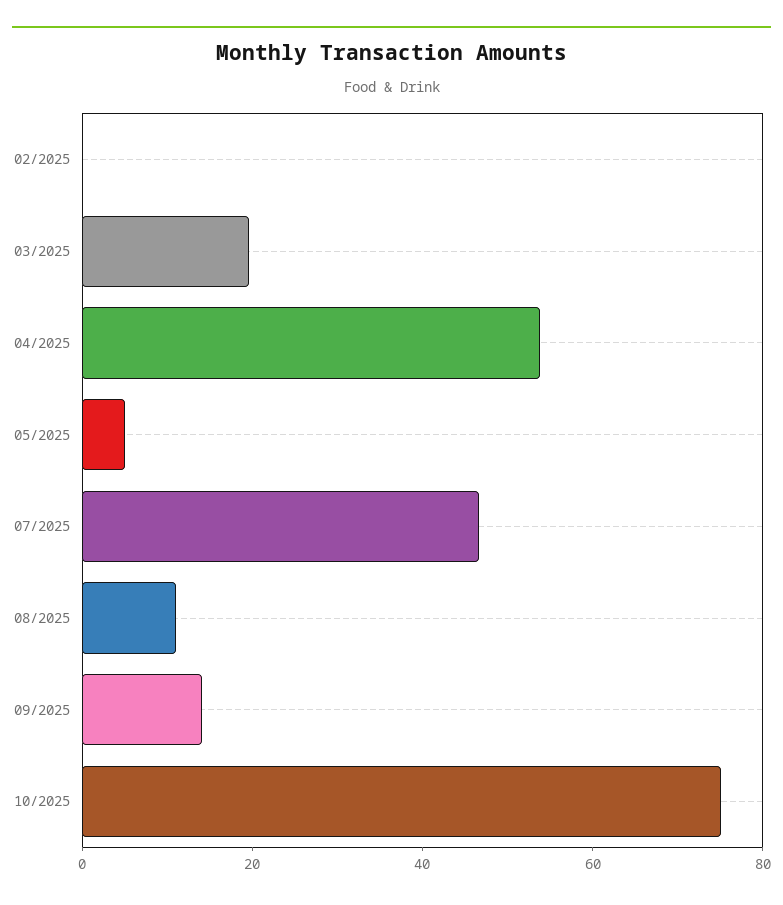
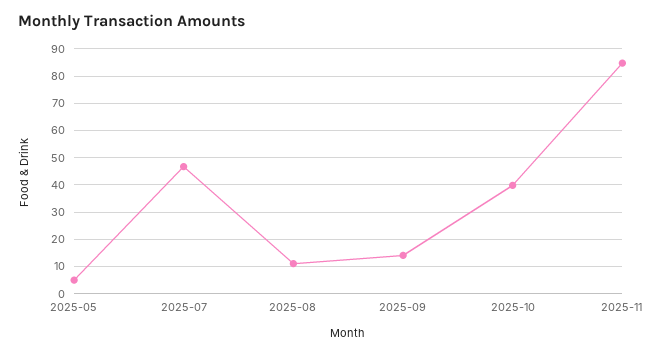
02/2025: 0 -> none
03/2025: 20 -> none
04/2025: 55 -> none
10/2025: 75 -> 40
2025-11: none -> 85

